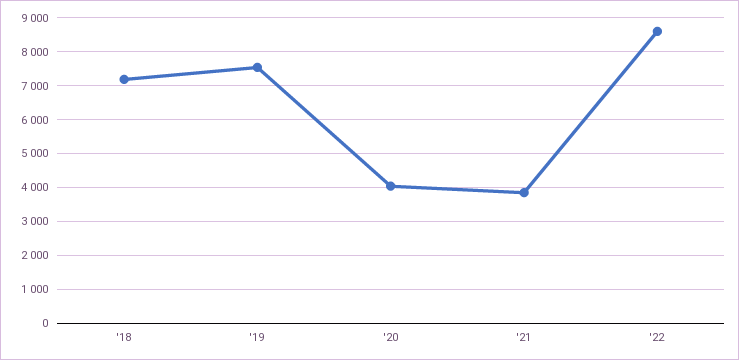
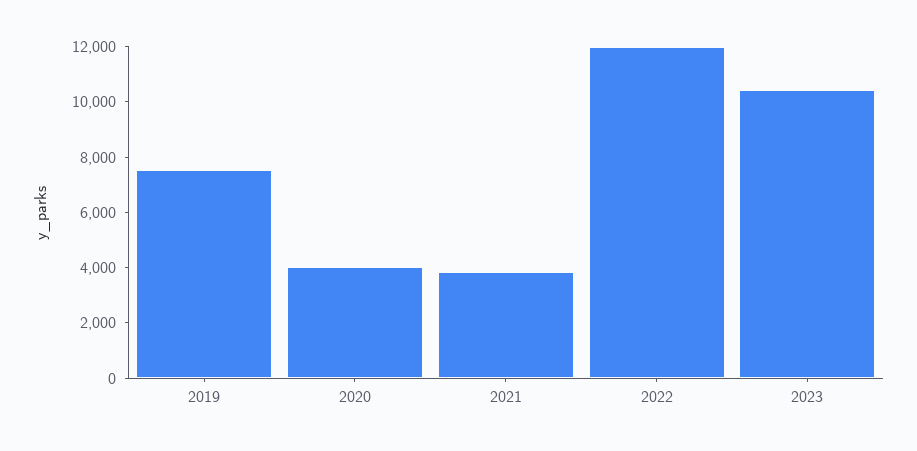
'18: 7200 -> none
'22: 8600 -> 12000
2023: none -> 10500

